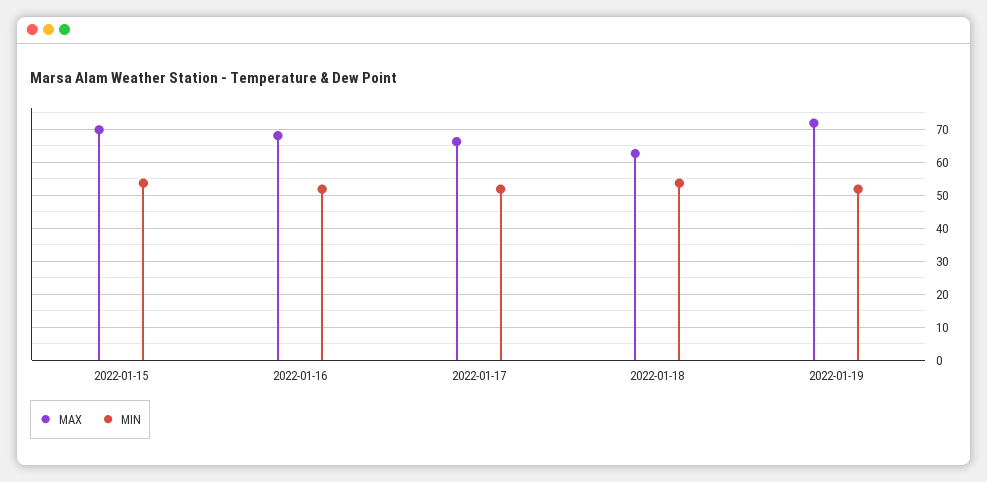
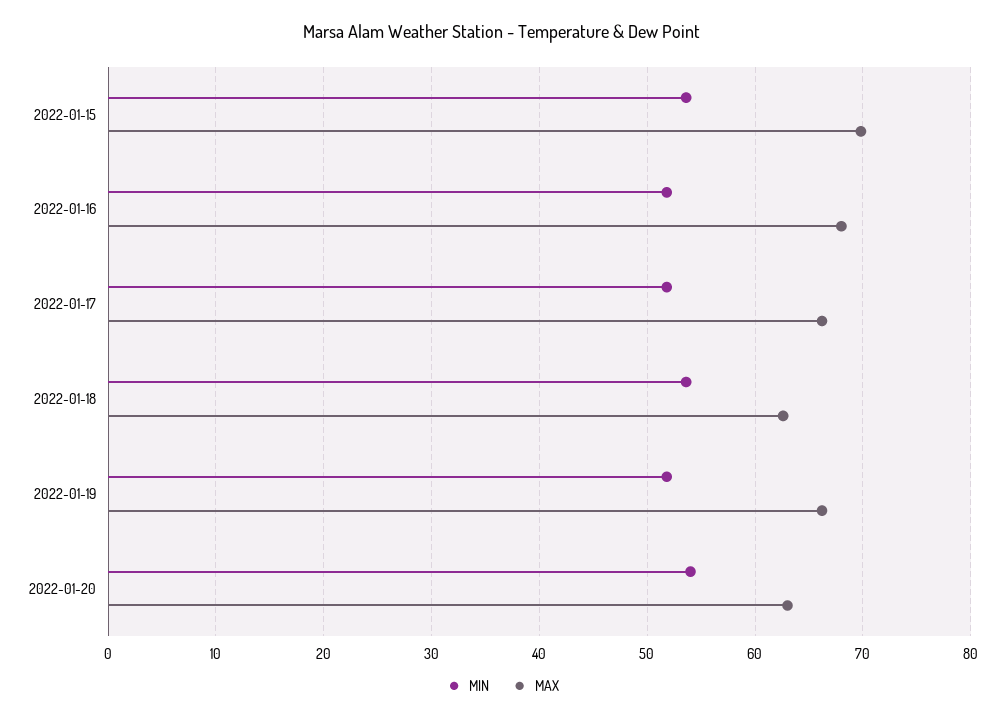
MAX, 2022-01-19: 72 -> 66
MIN, 2022-01-20: none -> 54
MAX, 2022-01-20: none -> 63

